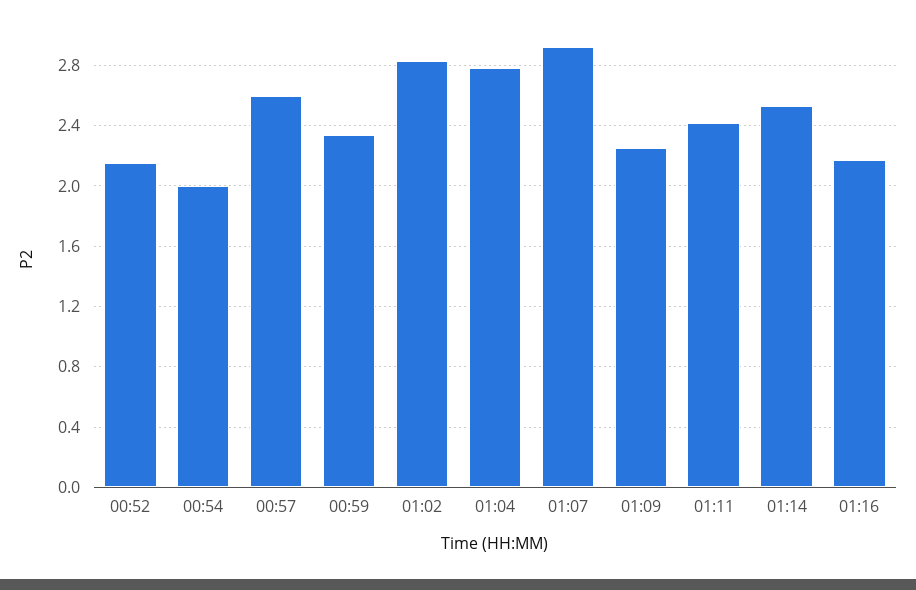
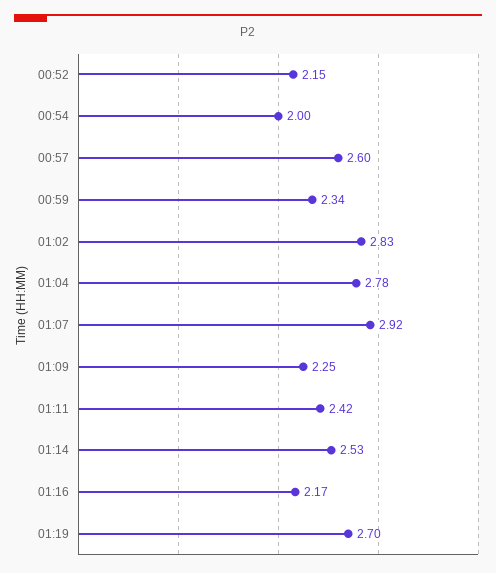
01:19: none -> 2.7

